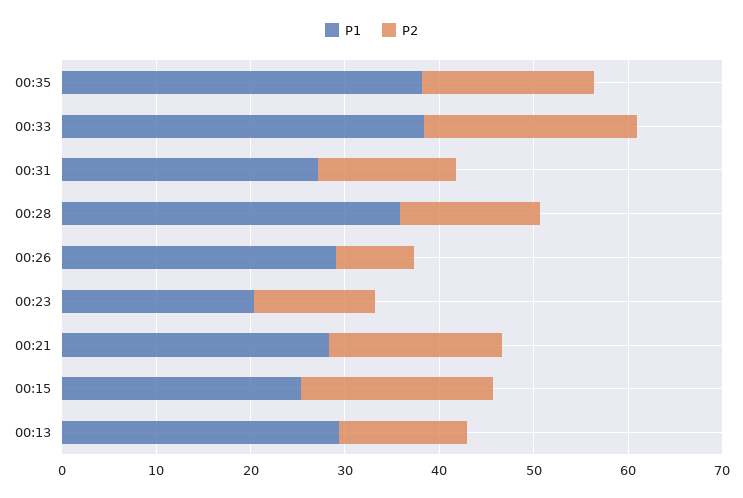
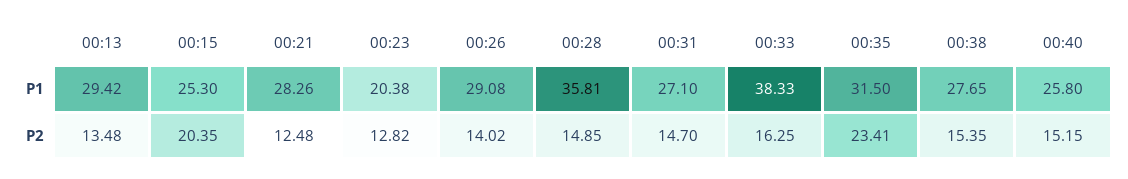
P1, 00:35: 38 -> 31.5
P2, 00:35: 18 -> 23.41
P2, 00:33: 22 -> 16.25
P2, 00:26: 8 -> 14.02
P2, 00:21: 18 -> 12.48
P1, 00:38: none -> 27.65
P1, 00:40: none -> 25.8
P2, 00:38: none -> 15.35
P2, 00:40: none -> 15.15

